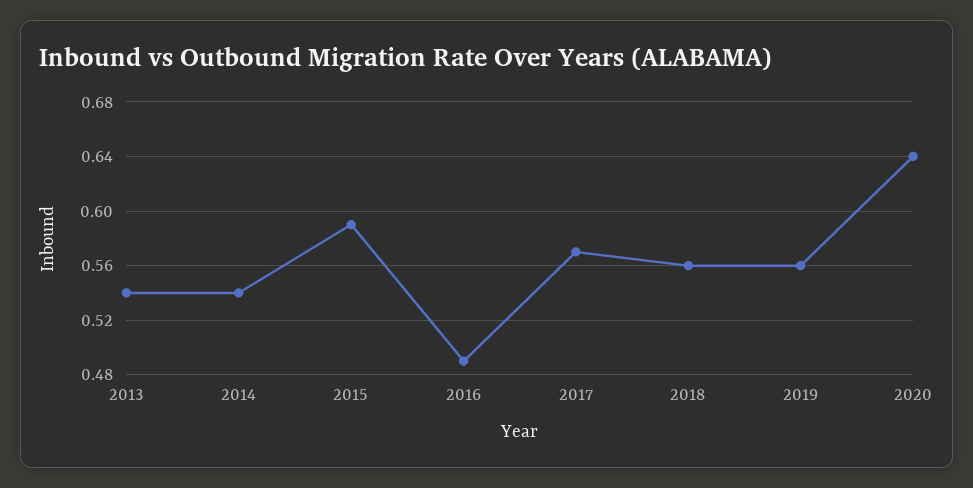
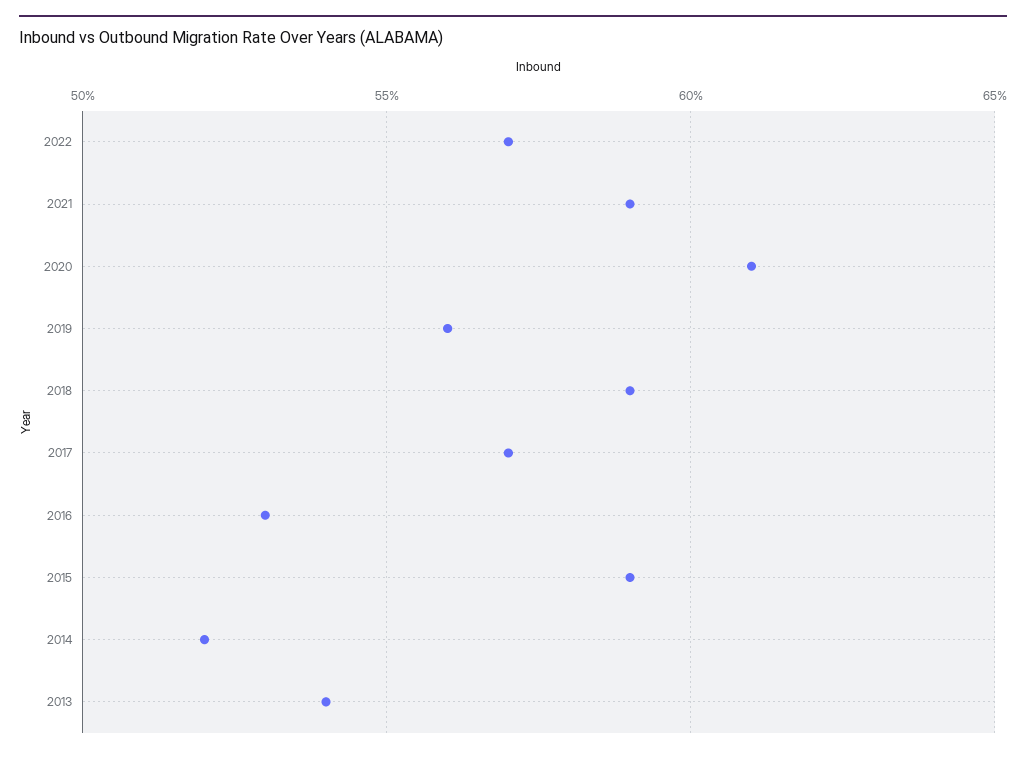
2014: 0.54 -> 0.52
2016: 0.49 -> 0.53
2018: 0.56 -> 0.59
2020: 0.64 -> 0.61
2022: none -> 0.57
2021: none -> 0.59

